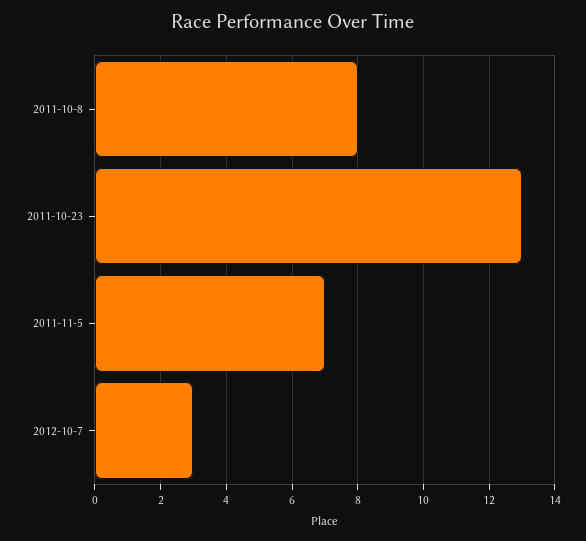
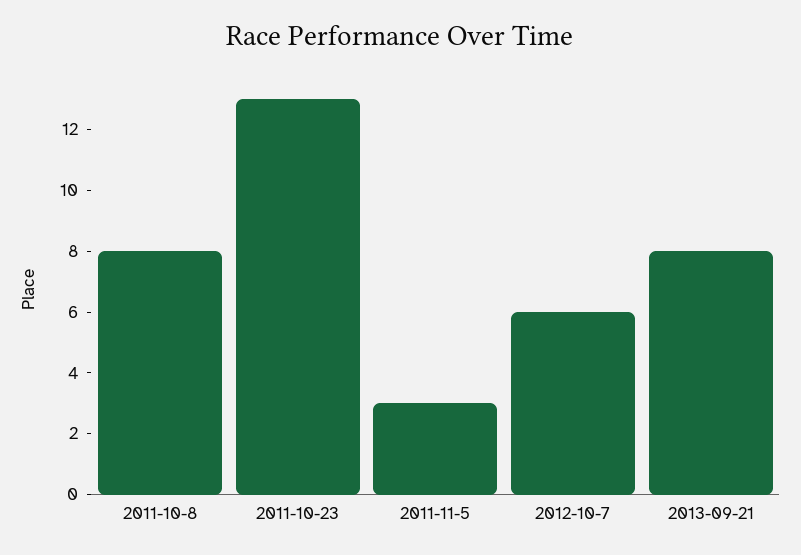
2011-11-5: 7 -> 3
2012-10-7: 3 -> 6
2013-09-21: none -> 8

